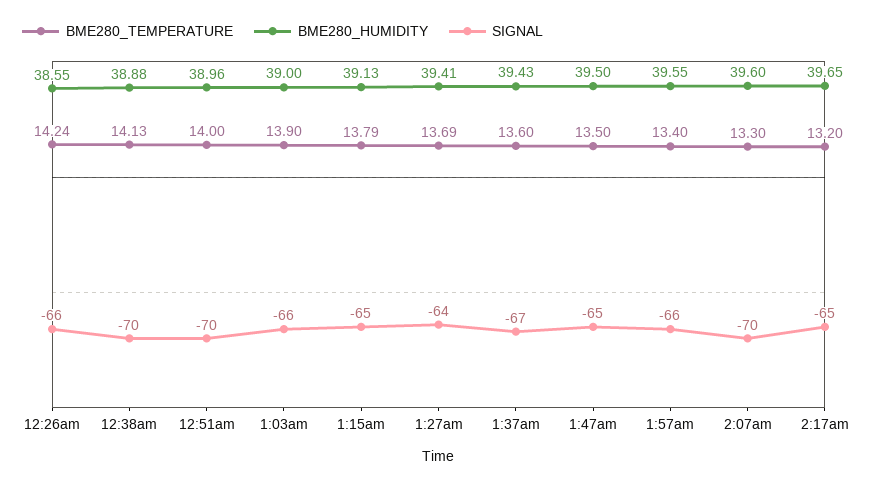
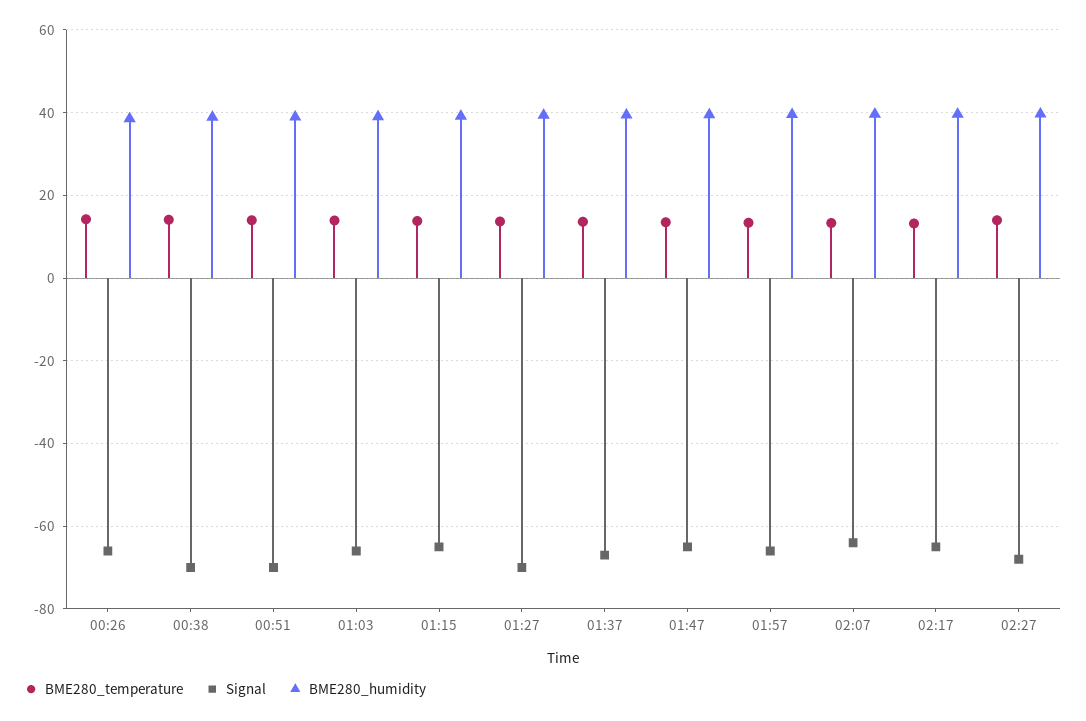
SIGNAL, 1:27am: -64 -> -70
SIGNAL, 2:07am: -70 -> -64
BME280_TEMPERATURE, 02:27: none -> 14
SIGNAL, 02:27: none -> -68
BME280_HUMIDITY, 02:27: none -> 40

